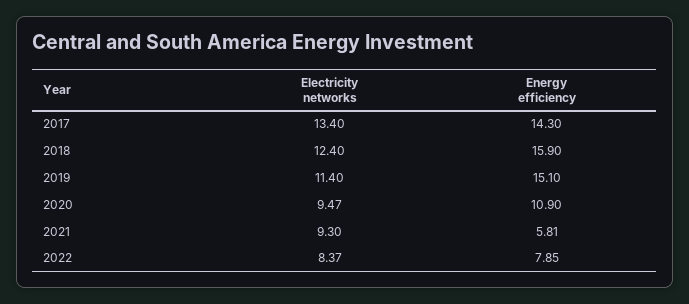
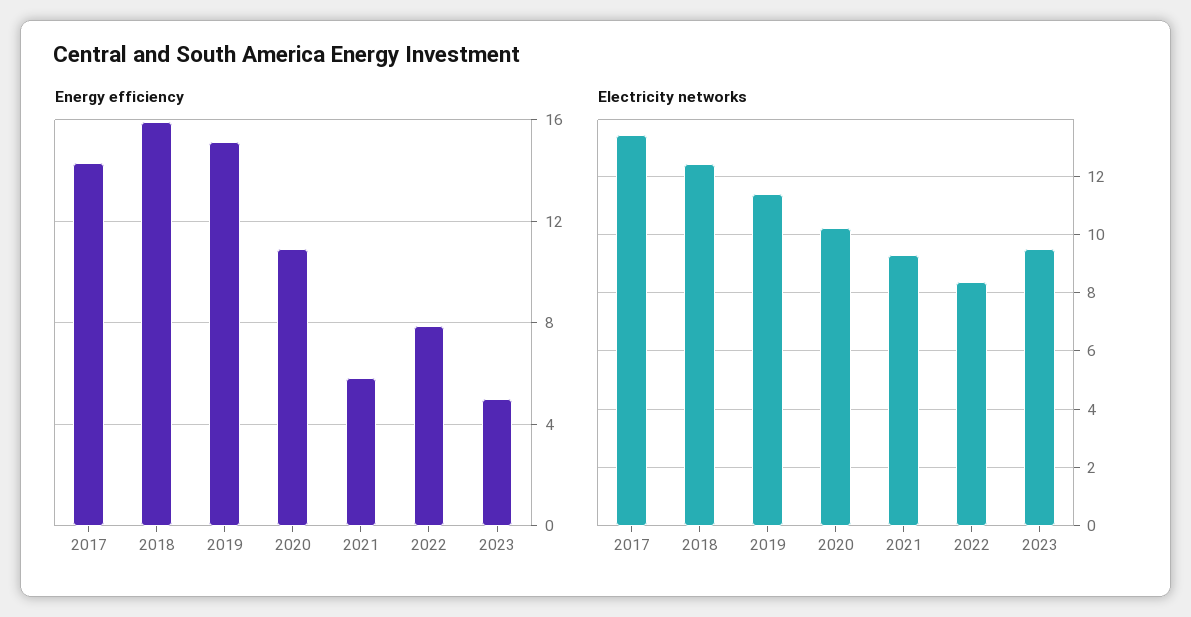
Electricity networks, 2020: 9.47 -> 10.25
Energy efficiency, 2023: none -> 5
Electricity networks, 2023: none -> 9.5

